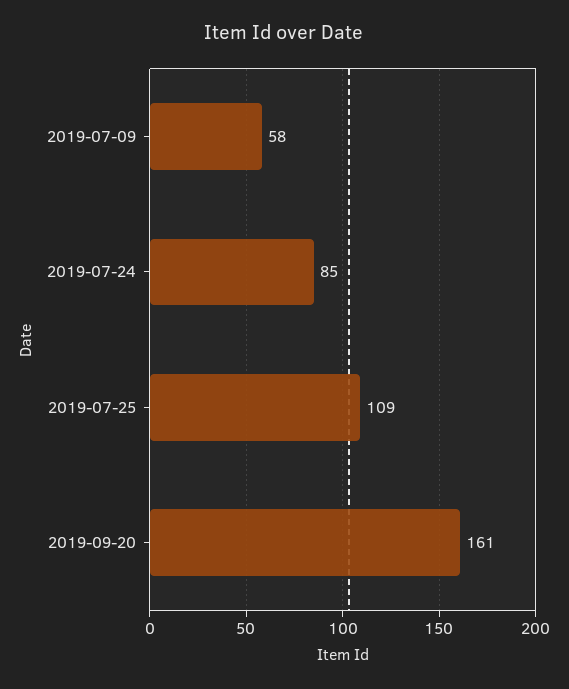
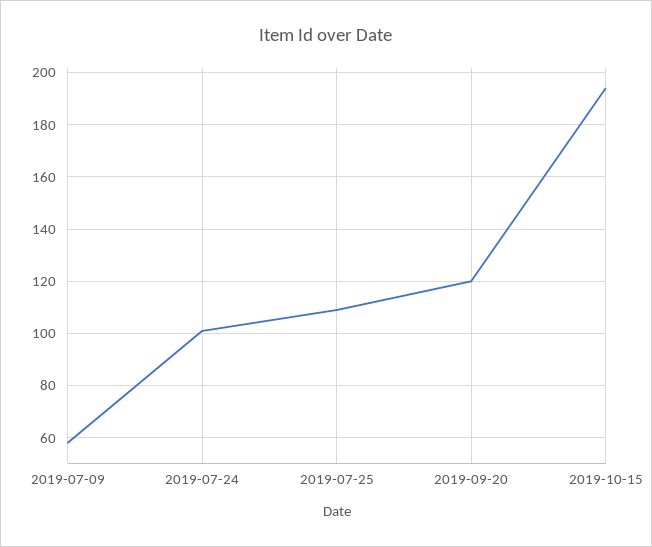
2019-07-24: 85 -> 100
2019-09-20: 161 -> 120
2019-10-15: none -> 195

